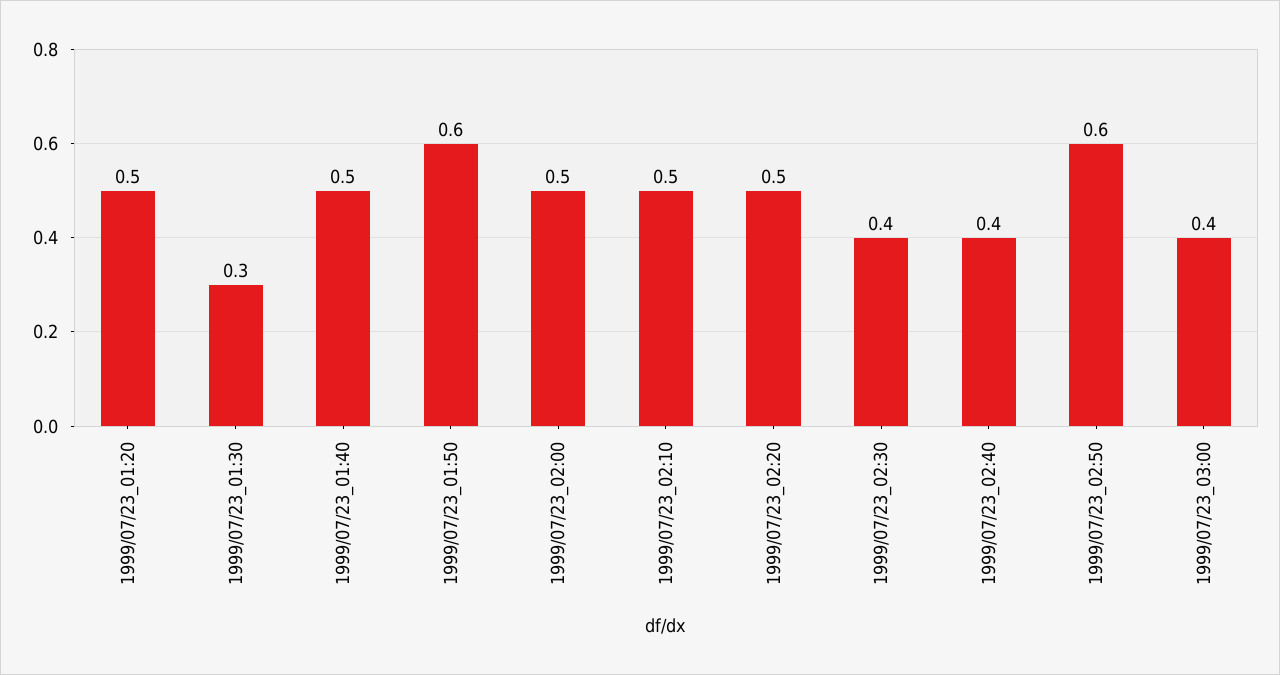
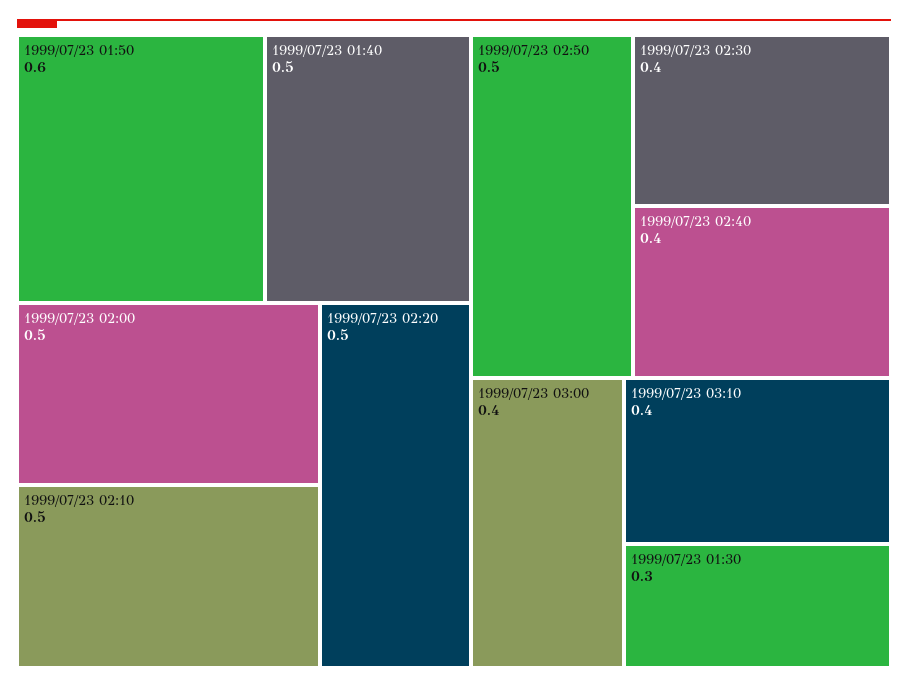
1999/07/23_01:20: 0.5 -> none
1999/07/23_02:50: 0.6 -> 0.5
1999/07/23 03:10: none -> 0.4

